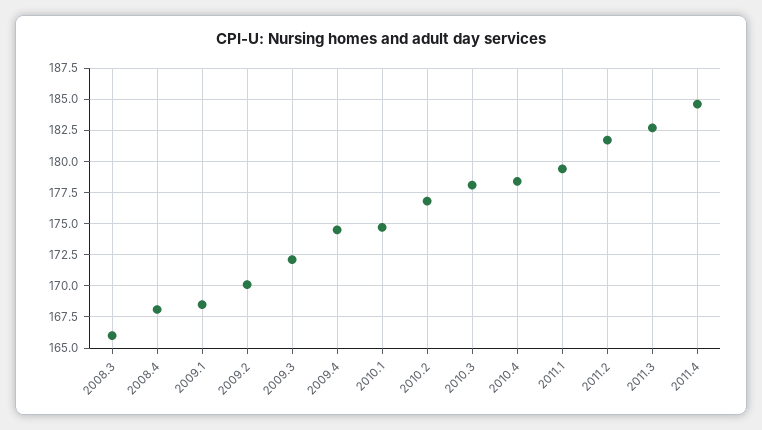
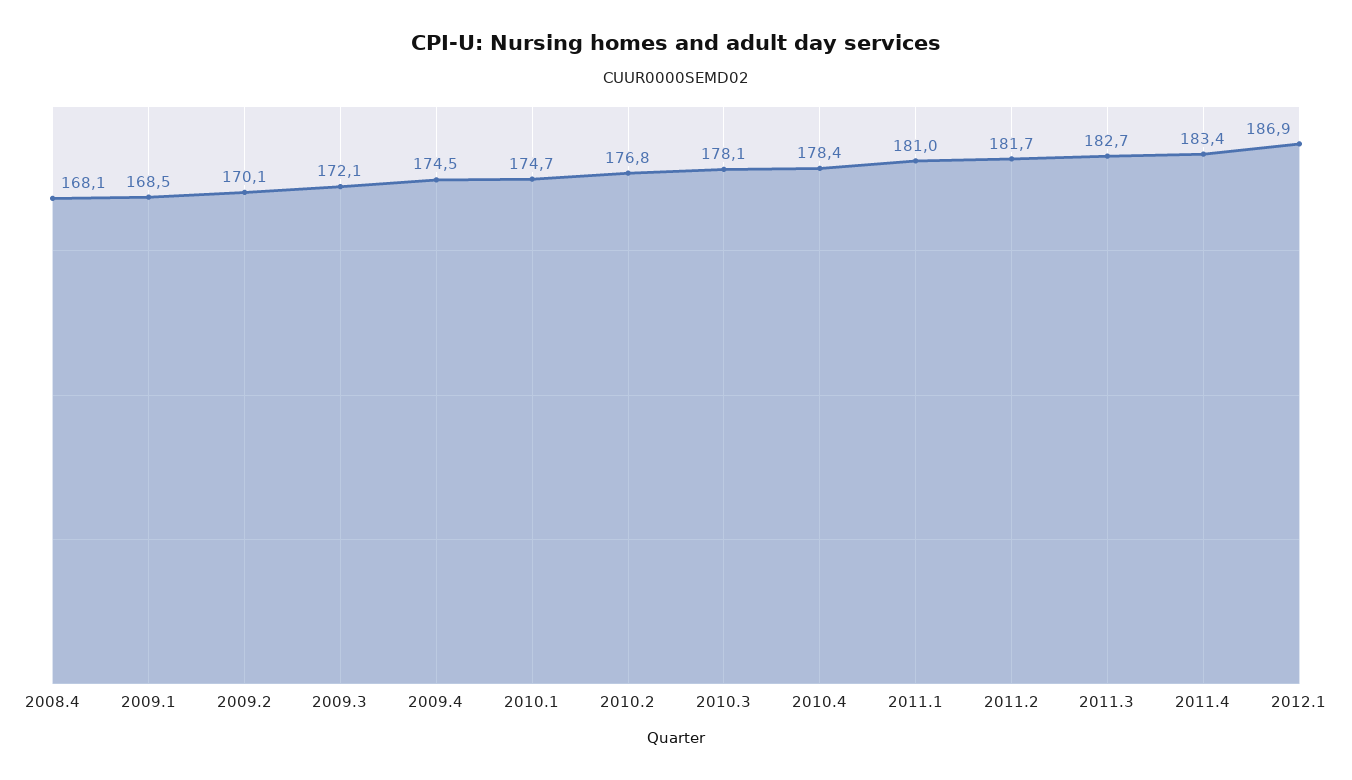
2008.3: 166 -> none
2011.1: 179.5 -> 181
2011.4: 184.5 -> 183.4
2012.1: none -> 186.9

